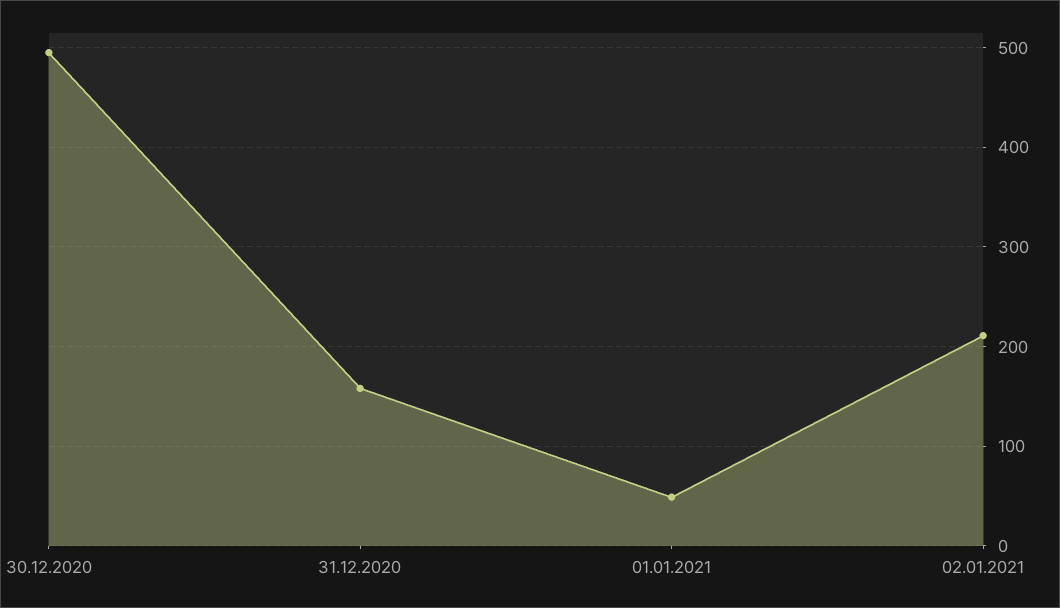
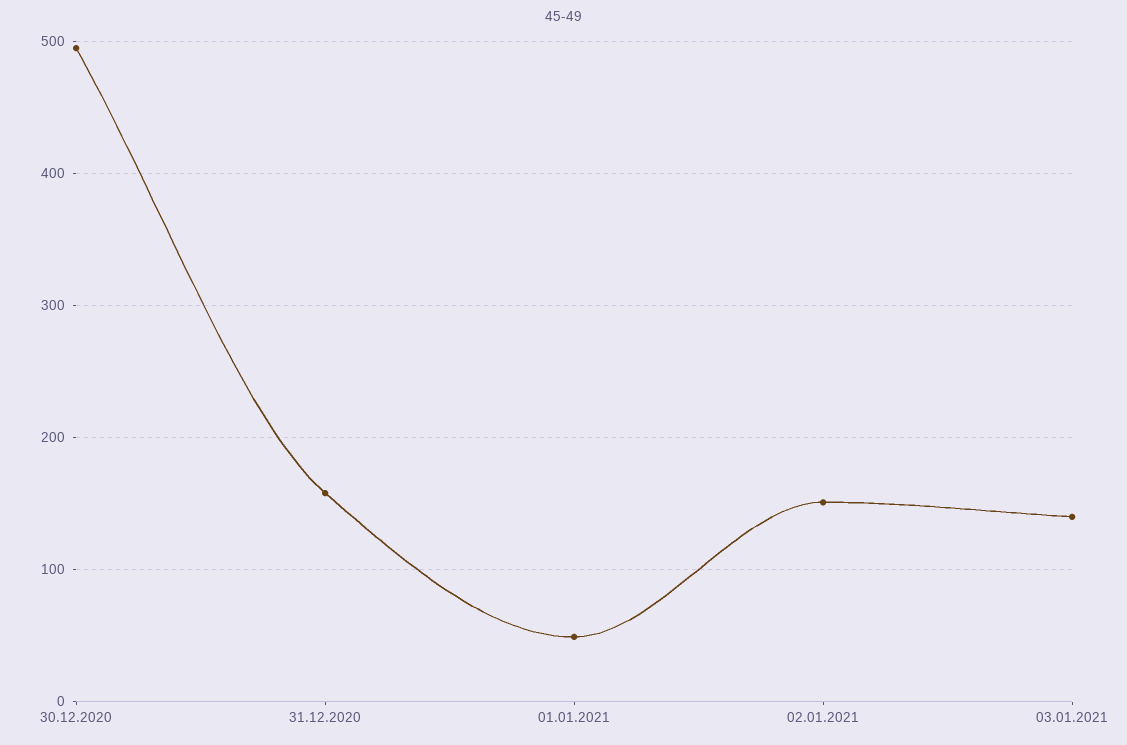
02.01.2021: 210 -> 150
03.01.2021: none -> 140

